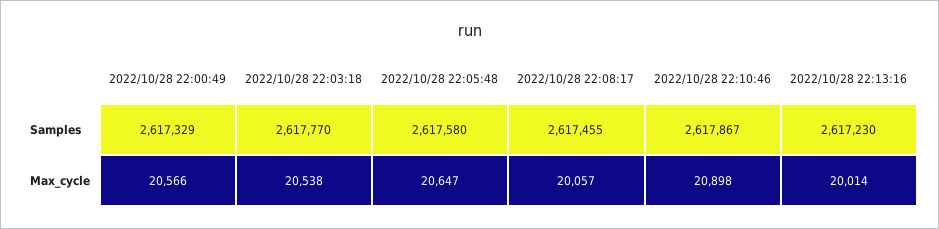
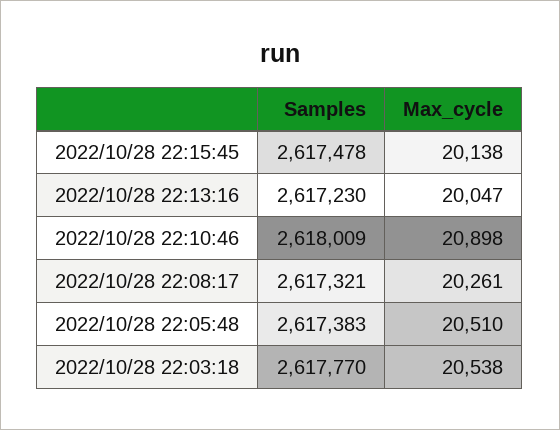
2022/10/28 22:00:49, Samples: 2617329 -> none
2022/10/28 22:05:48, Samples: 2617580 -> 2617383
2022/10/28 22:08:17, Samples: 2617455 -> 2617321
2022/10/28 22:10:46, Samples: 2617867 -> 2618009
2022/10/28 22:00:49, Max_cycle: 20566 -> none
2022/10/28 22:05:48, Max_cycle: 20647 -> 20510
2022/10/28 22:08:17, Max_cycle: 20057 -> 20261
2022/10/28 22:13:16, Max_cycle: 20014 -> 20047
2022/10/28 22:15:45, Samples: none -> 2617478
2022/10/28 22:15:45, Max_cycle: none -> 20138

